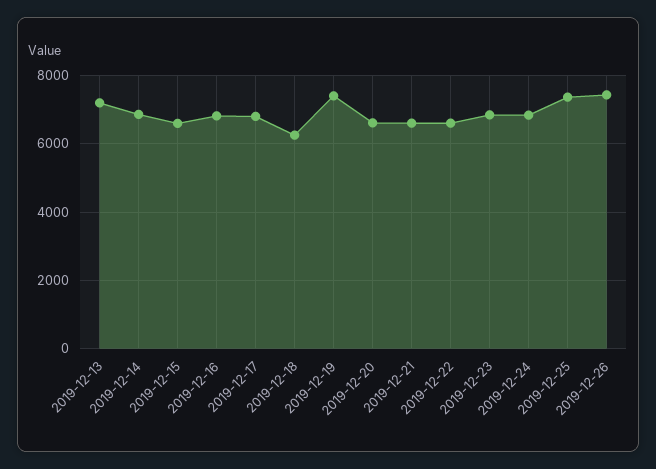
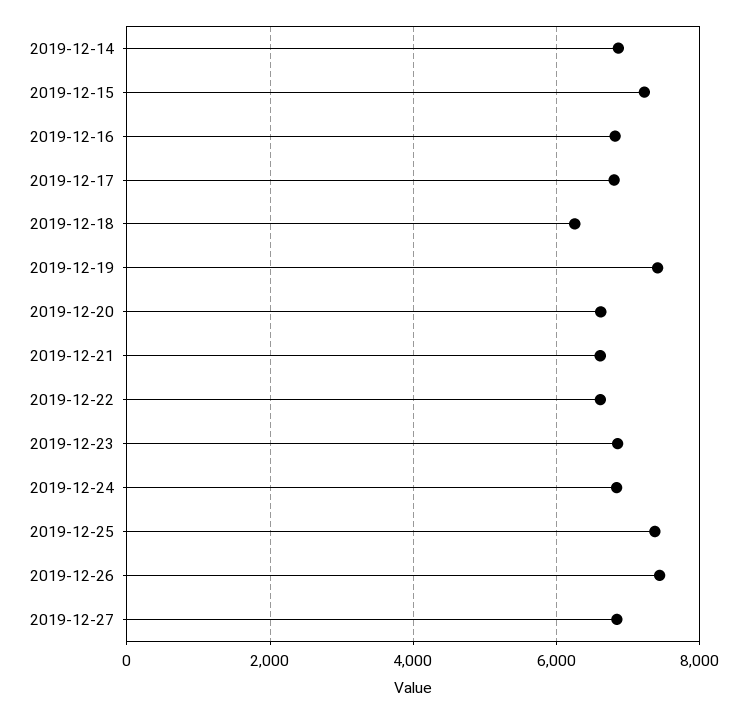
2019-12-13: 7200 -> none
2019-12-15: 6600 -> 7200
2019-12-27: none -> 6800

